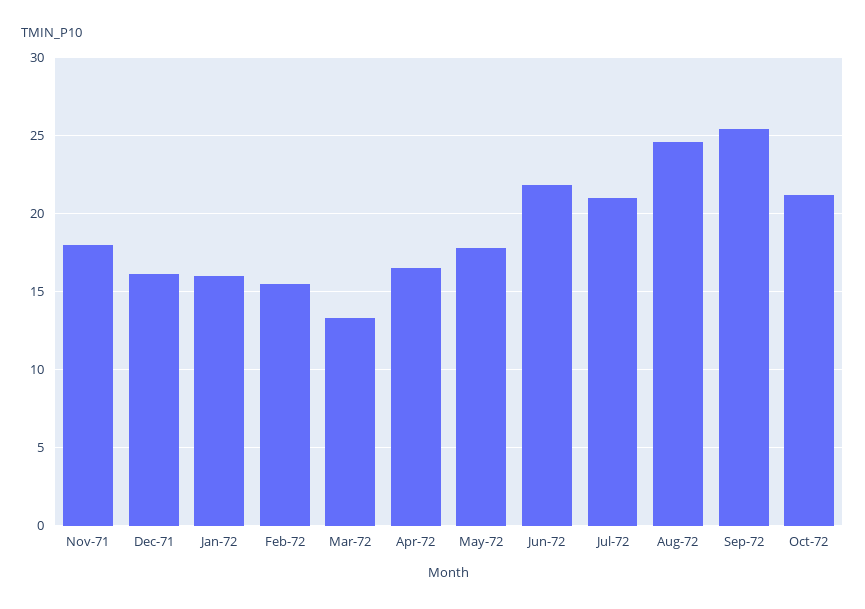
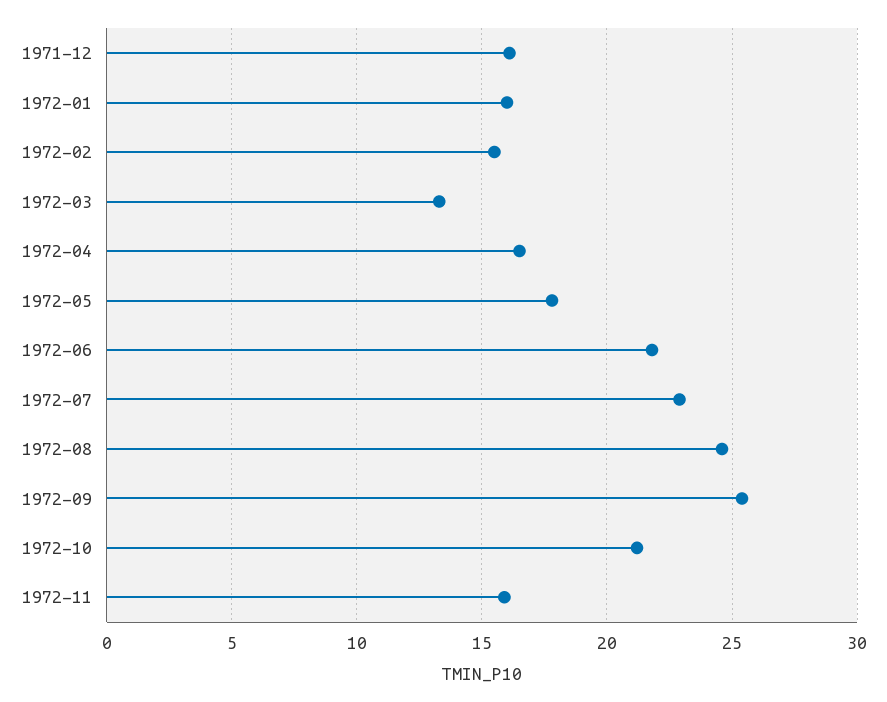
Nov-71: 18 -> none
Jul-72: 21 -> 23
1972-11: none -> 16

